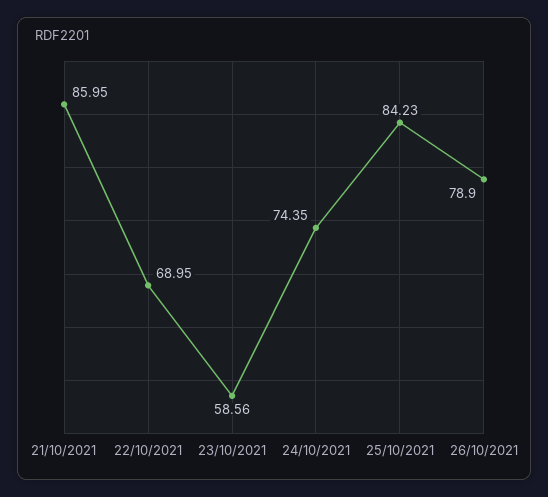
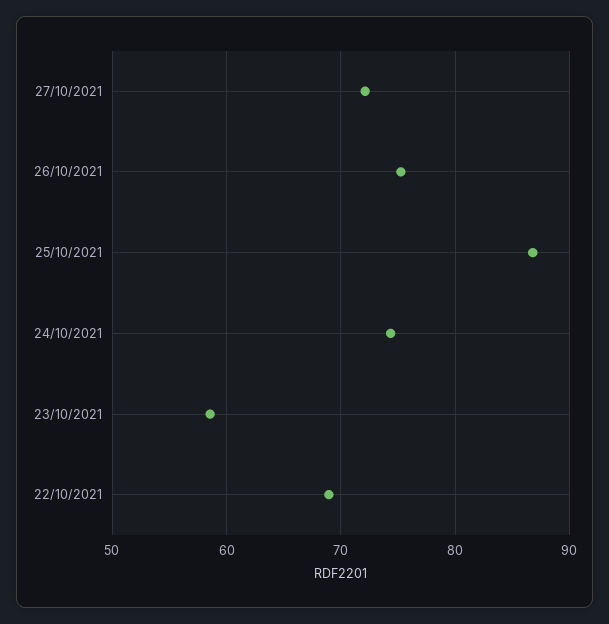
21/10/2021: 85.95 -> none
25/10/2021: 84.23 -> 87
26/10/2021: 78.9 -> 75
27/10/2021: none -> 72

